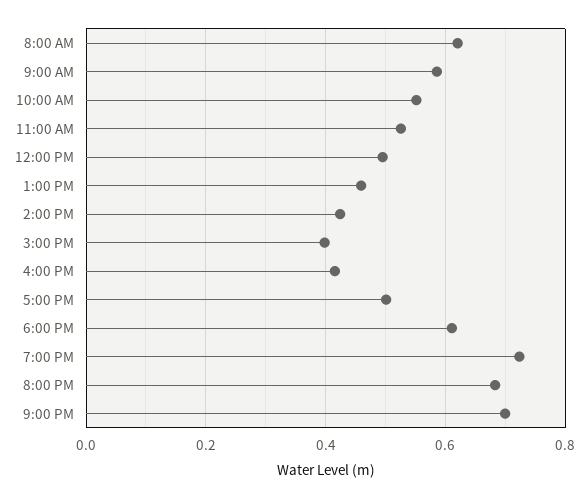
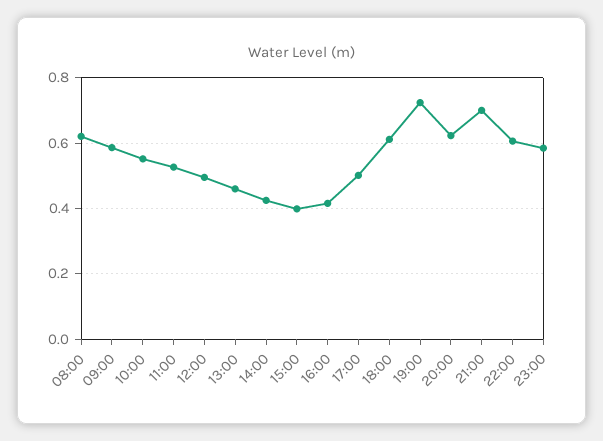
8:00 PM: 0.68 -> 0.62
22:00: none -> 0.6
23:00: none -> 0.58

